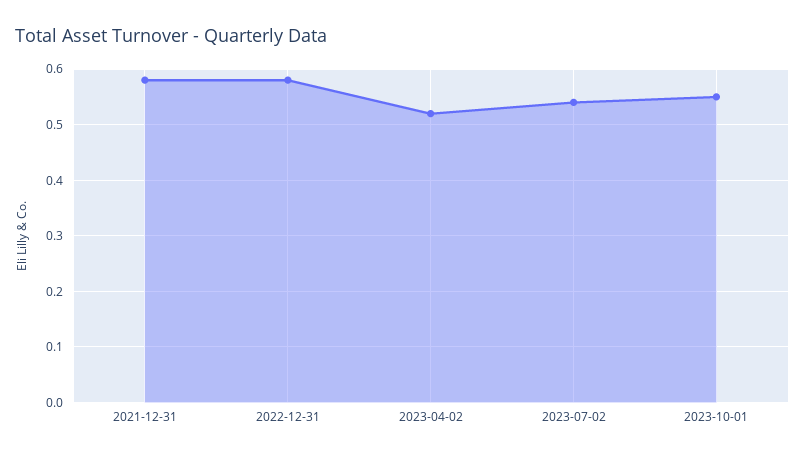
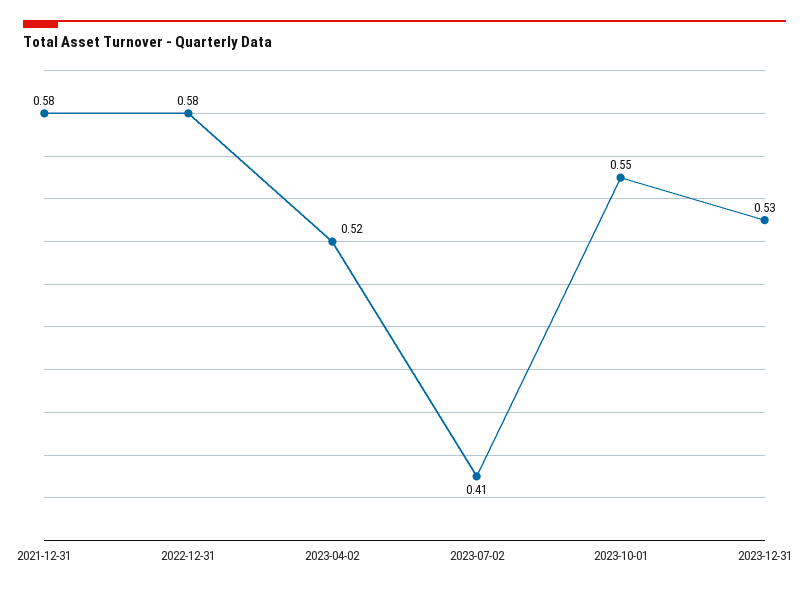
2023-07-02: 0.55 -> 0.41
2023-12-31: none -> 0.53

